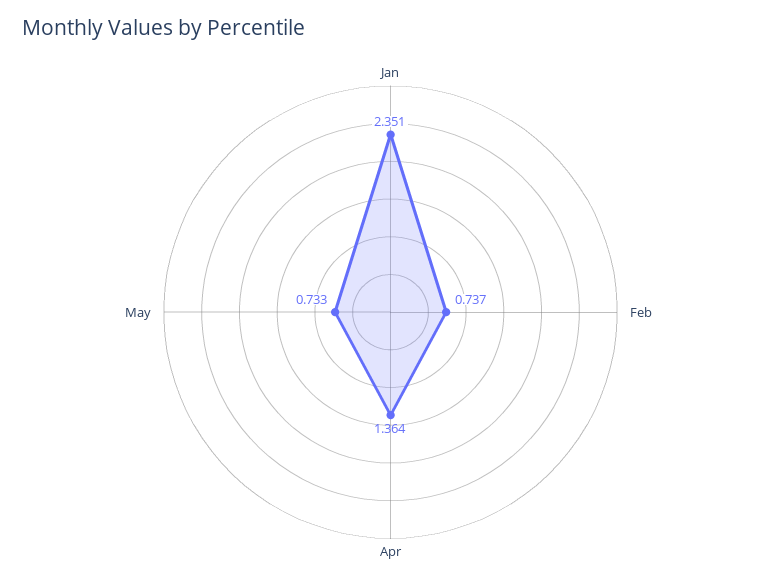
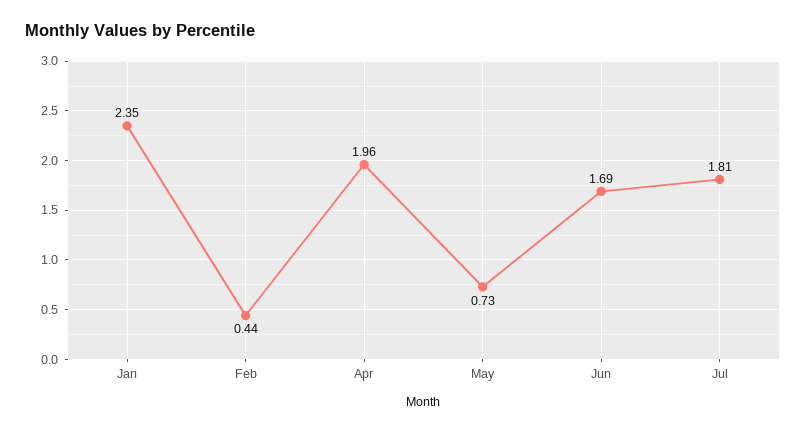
Feb: 0.737 -> 0.44
Apr: 1.364 -> 1.96
Jun: none -> 1.69
Jul: none -> 1.81

